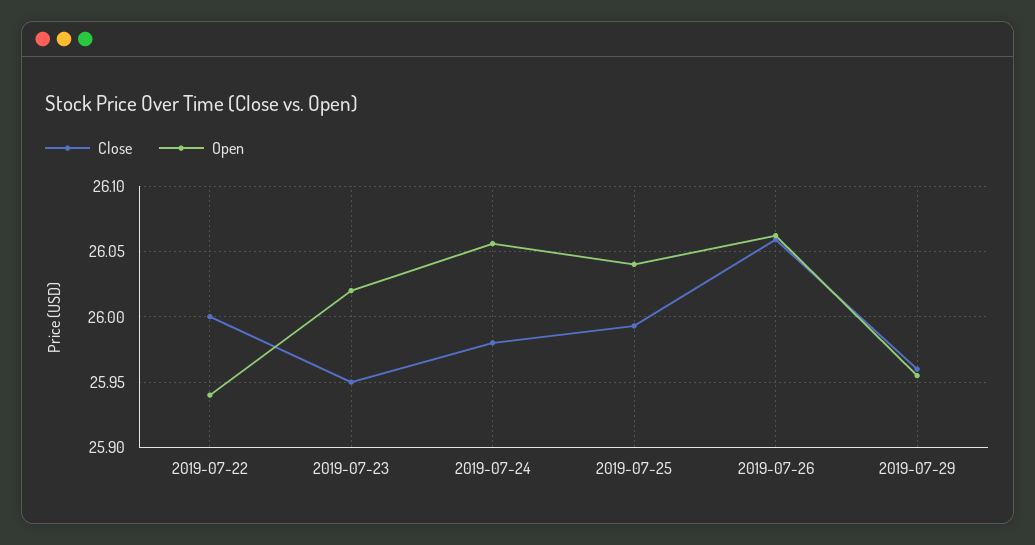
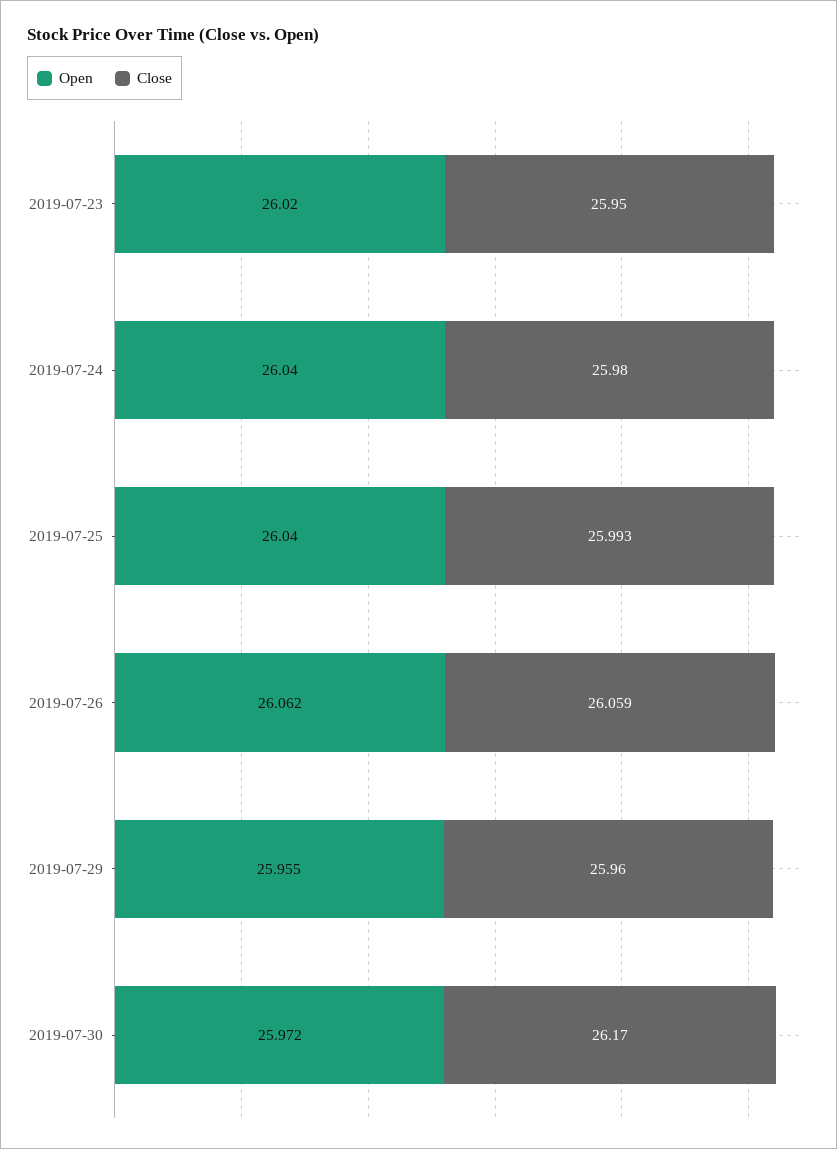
Close, 2019-07-22: 26 -> none
Open, 2019-07-22: 25.94 -> none
Open, 2019-07-24: 26.055 -> 26.04
Open, 2019-07-30: none -> 25.972
Close, 2019-07-30: none -> 26.17

